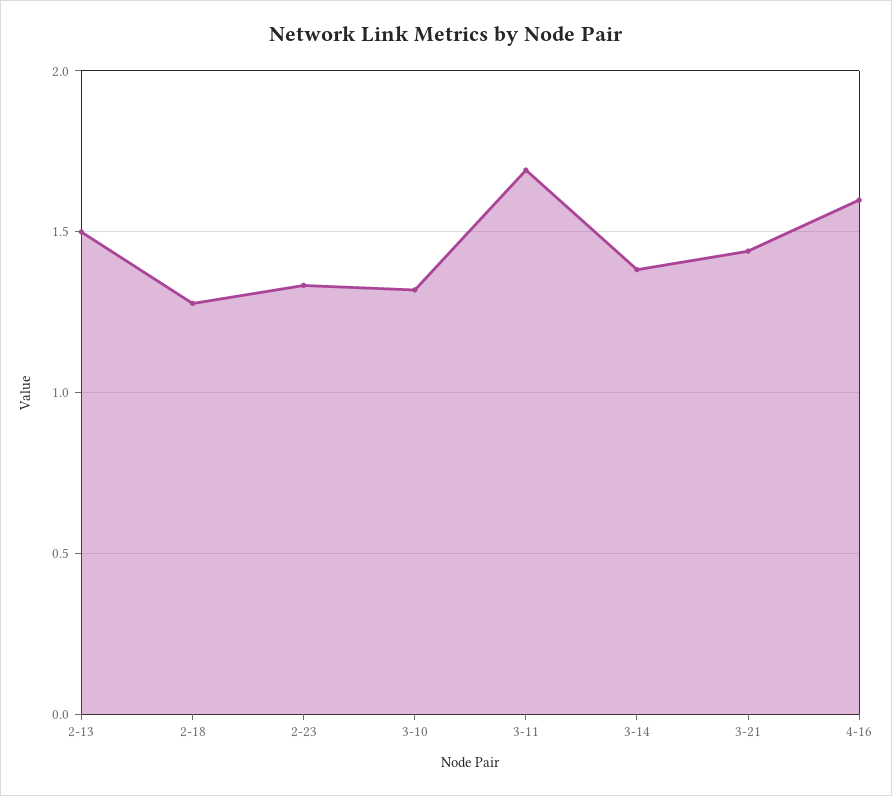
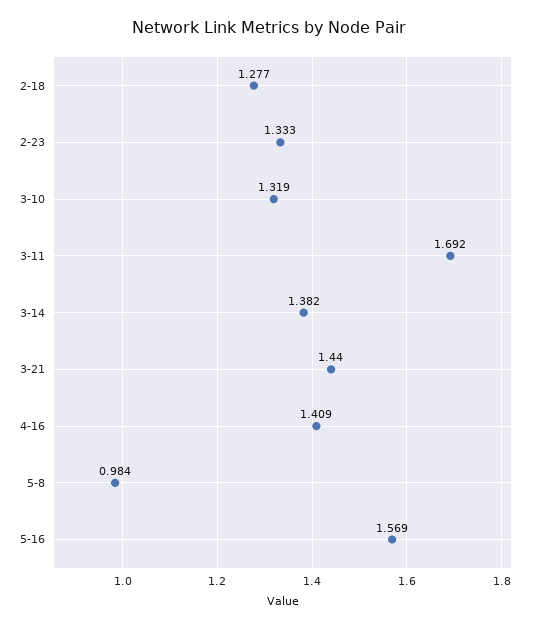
2-13: 1.5 -> none
4-16: 1.6 -> 1.409
5-8: none -> 0.984
5-16: none -> 1.569

